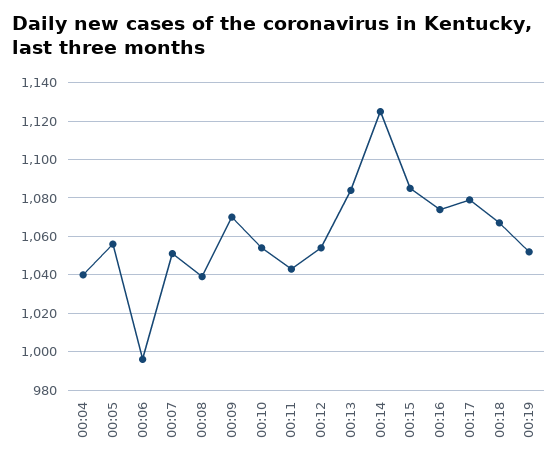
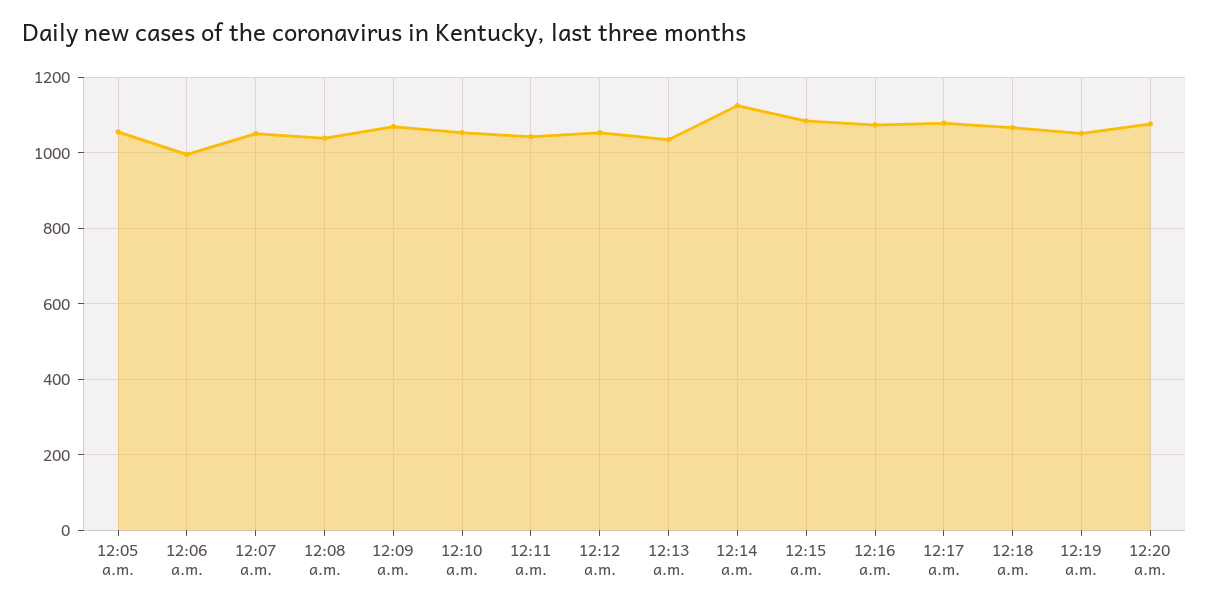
00:04: 1040 -> none
00:13: 1085 -> 1040
12:20 a.m.: none -> 1080

